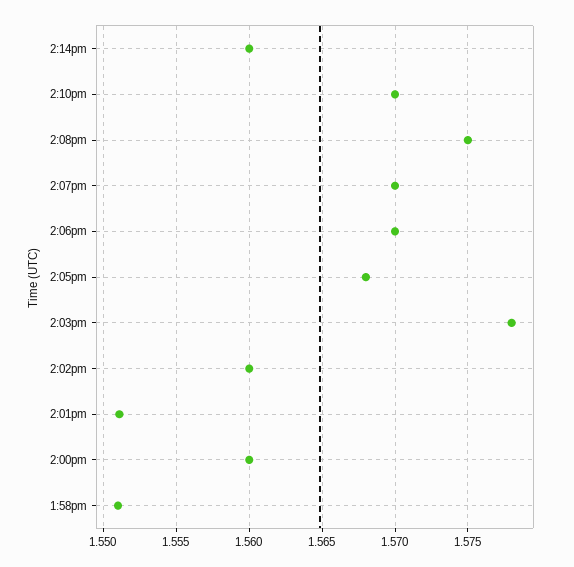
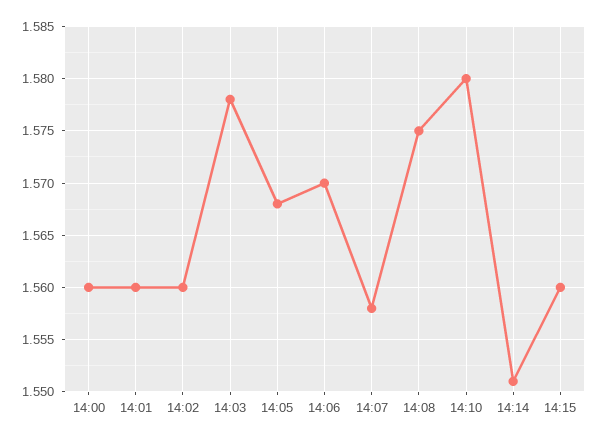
2:14pm: 1.56 -> 1.551
2:10pm: 1.57 -> 1.58
2:07pm: 1.57 -> 1.558
2:01pm: 1.551 -> 1.56
1:58pm: 1.551 -> none
14:15: none -> 1.56

